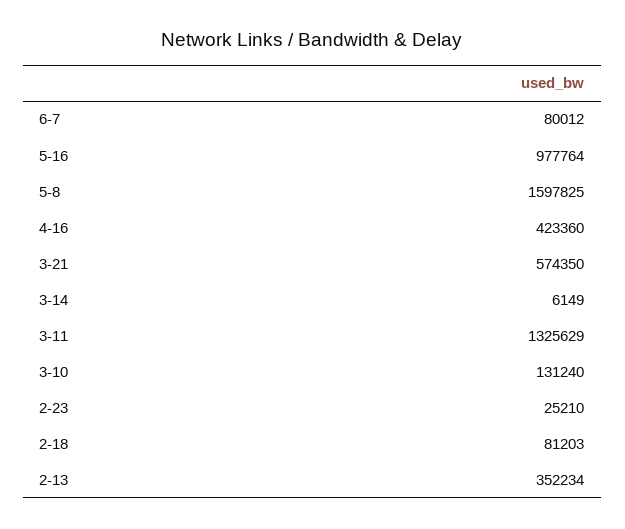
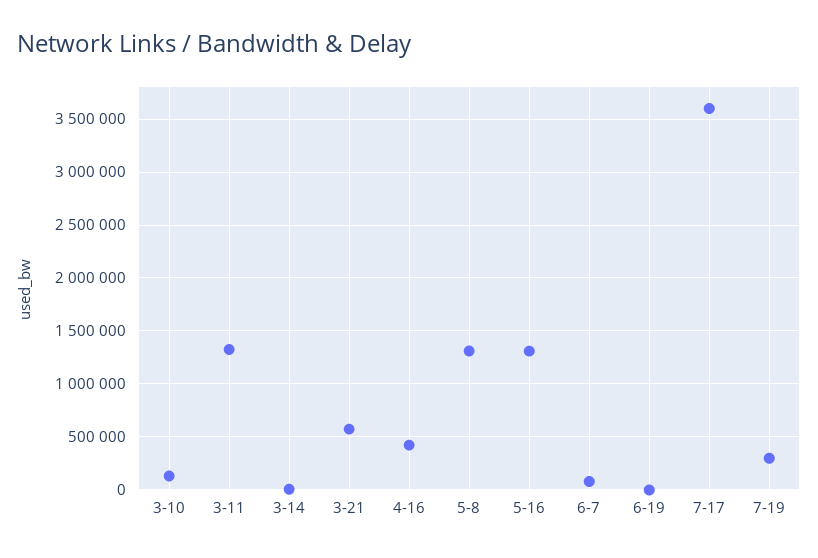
5-16: 977764 -> 1300000
5-8: 1597825 -> 1300000
2-23: 25210 -> none
2-18: 81203 -> none
2-13: 352234 -> none
6-19: none -> 0
7-17: none -> 3600000
7-19: none -> 300000

